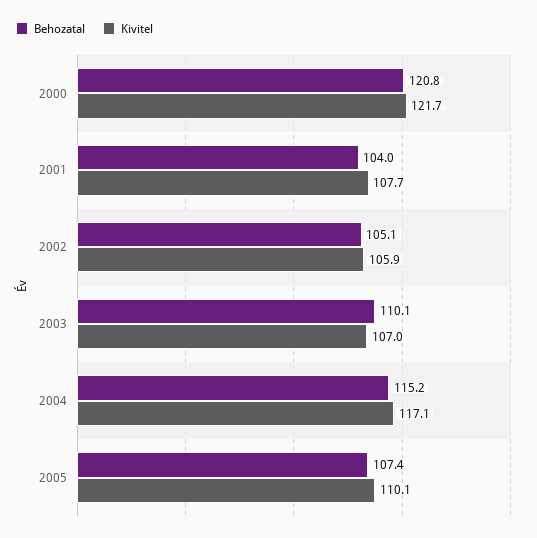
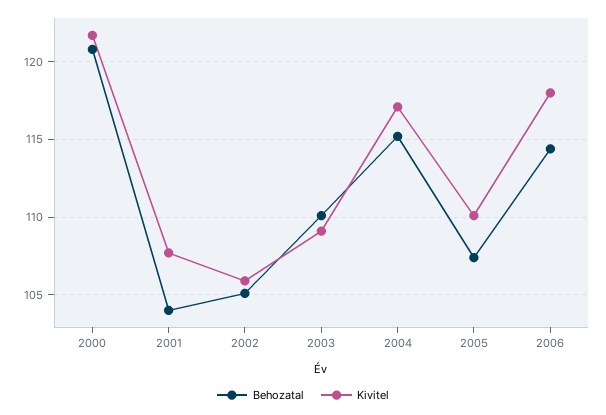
Kivitel, 2003: 107 -> 109
Behozatal, 2006: none -> 114.5
Kivitel, 2006: none -> 118

